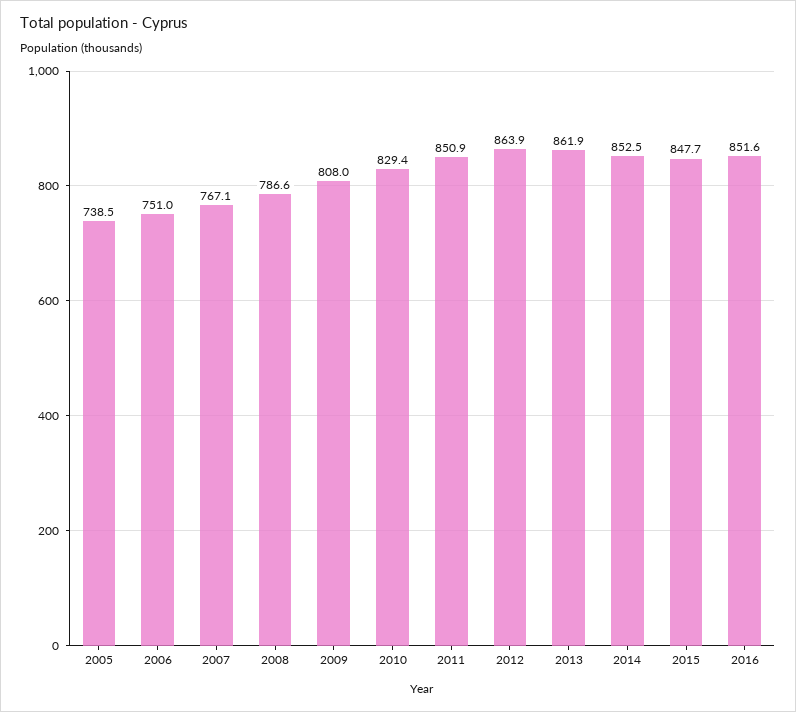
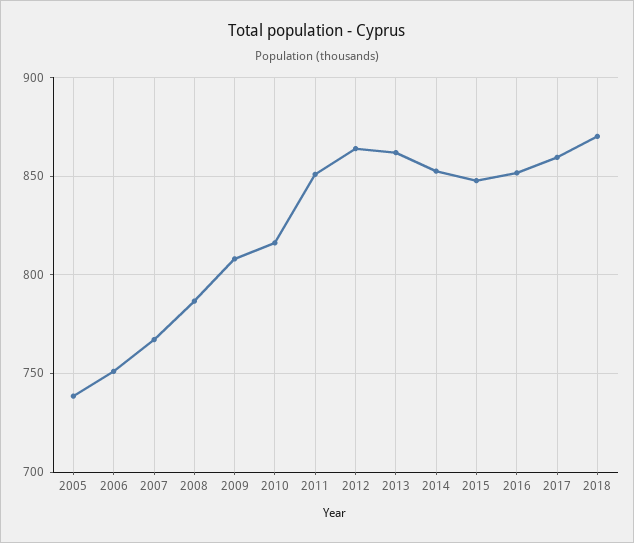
2010: 829.4 -> 815
2017: none -> 860
2018: none -> 870

